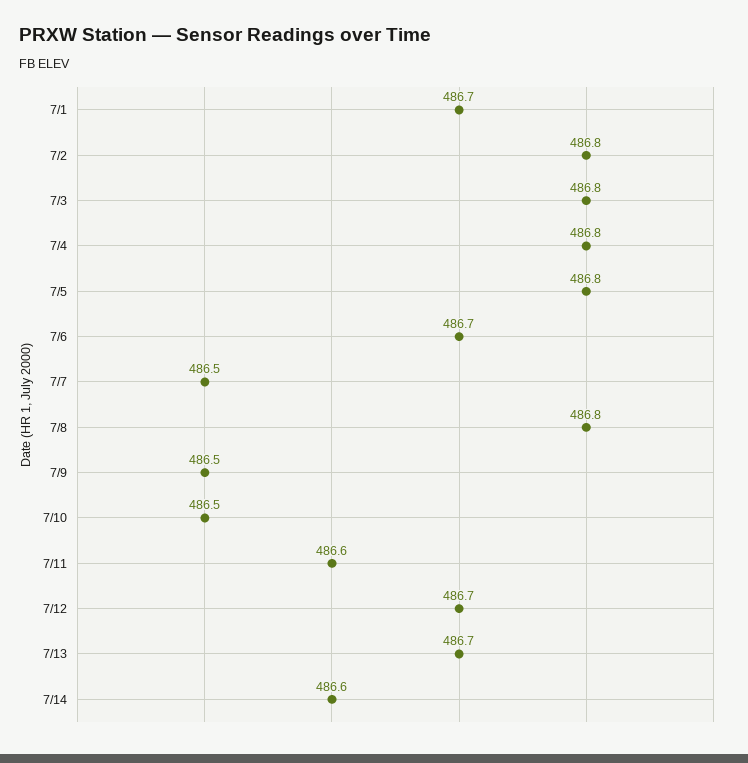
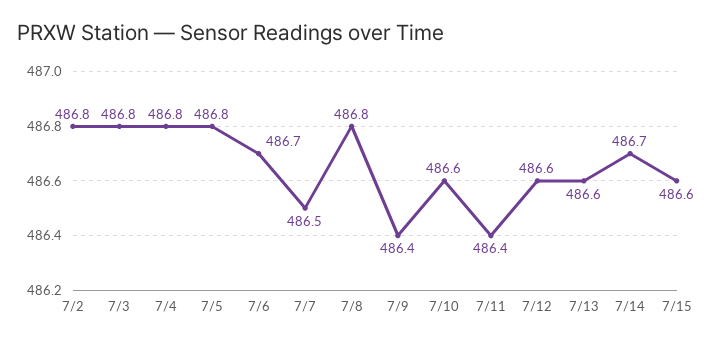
7/1: 486.7 -> none
7/9: 486.5 -> 486.4
7/10: 486.5 -> 486.6
7/11: 486.6 -> 486.4
7/12: 486.7 -> 486.6
7/13: 486.7 -> 486.6
7/14: 486.6 -> 486.7
7/15: none -> 486.6

